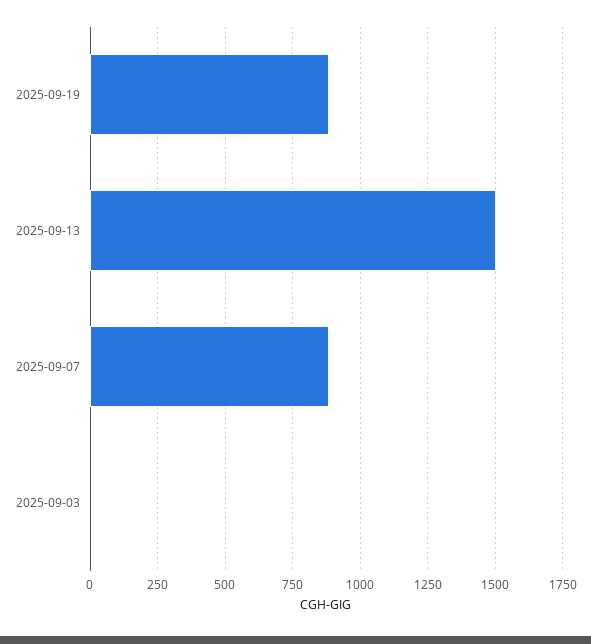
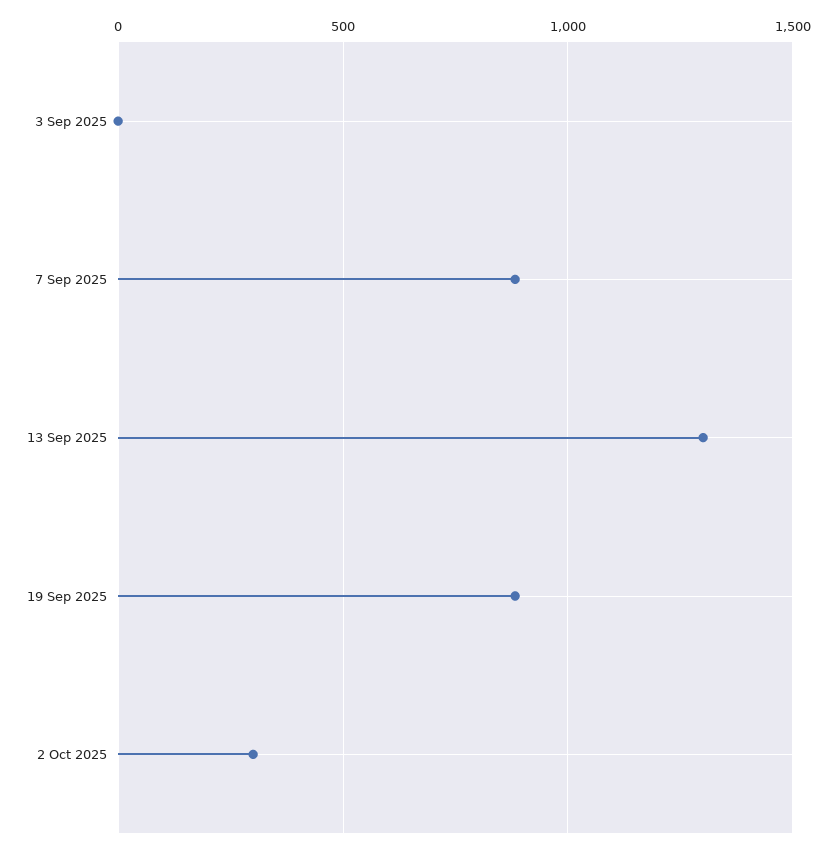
2025-09-13: 1500 -> 1300
2 Oct 2025: none -> 300

